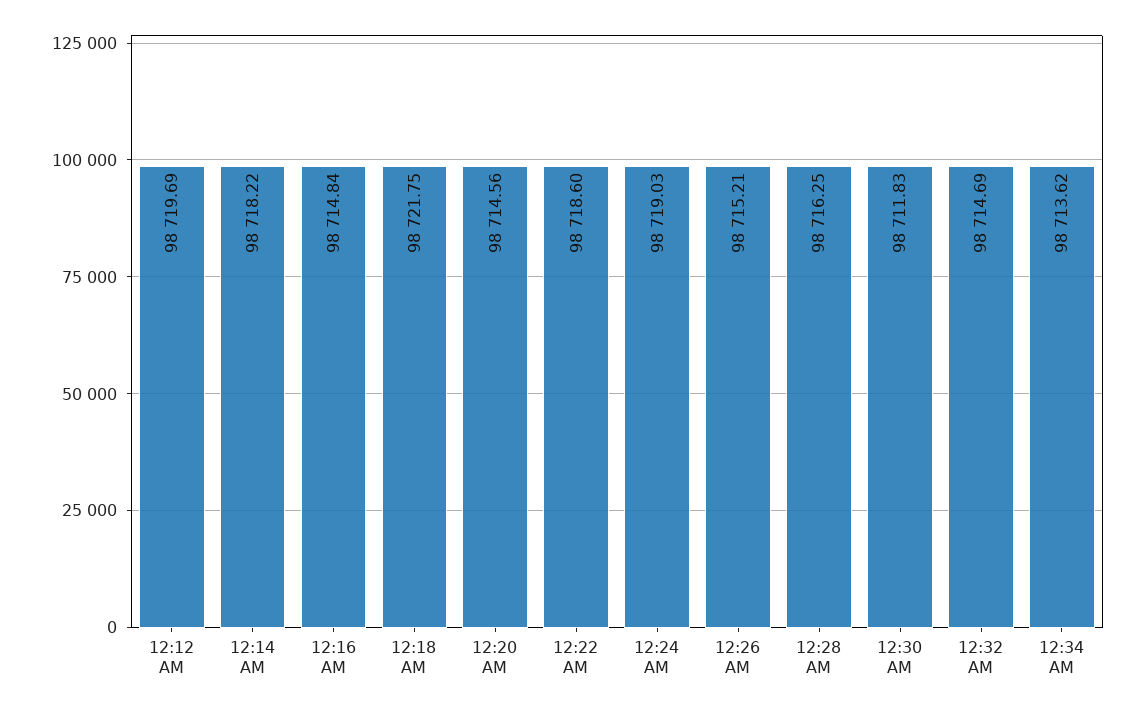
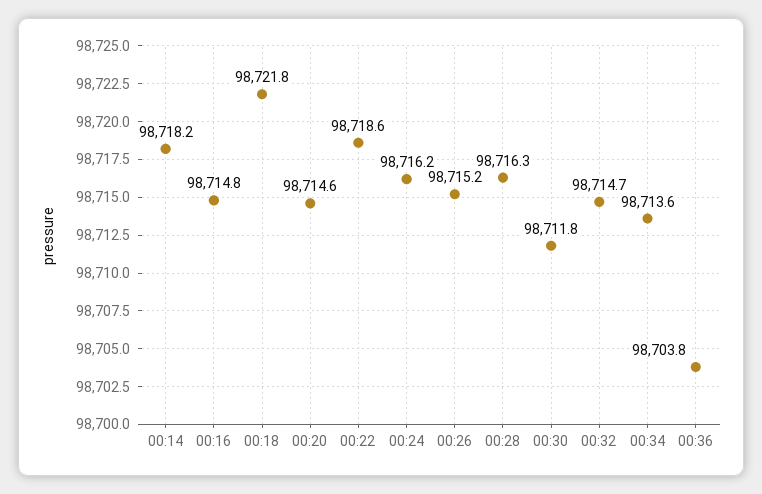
12:12 AM: 98719.69 -> none
12:24 AM: 98719.03 -> 98716.2
00:36: none -> 98703.8

